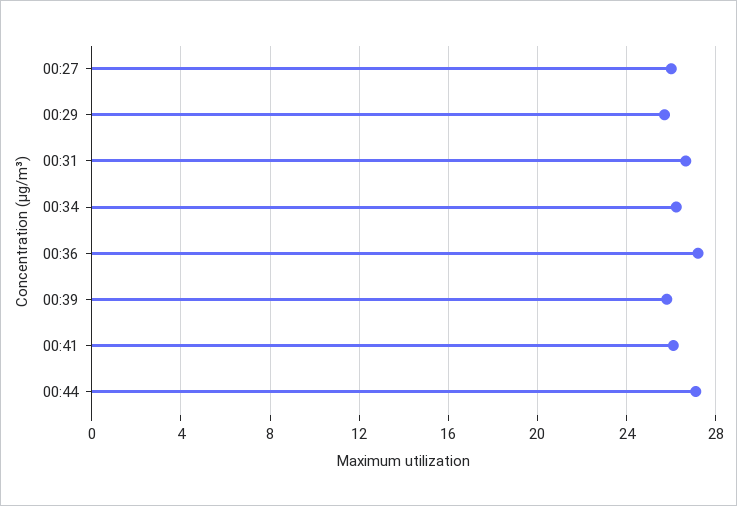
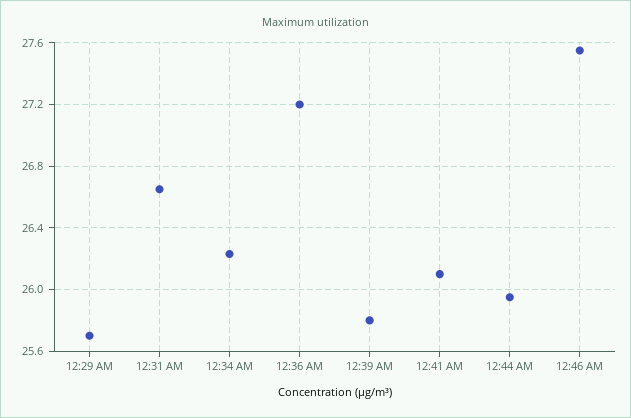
00:27: 26 -> none
00:44: 27 -> 25.95
12:46 AM: none -> 27.55

